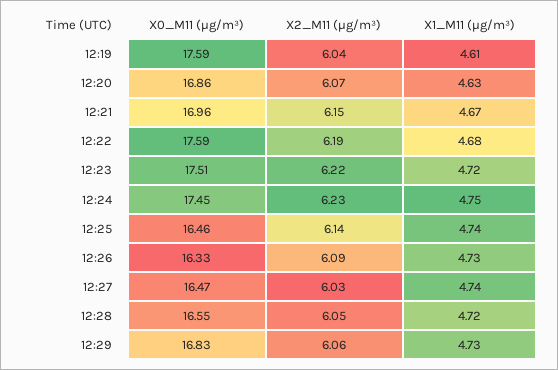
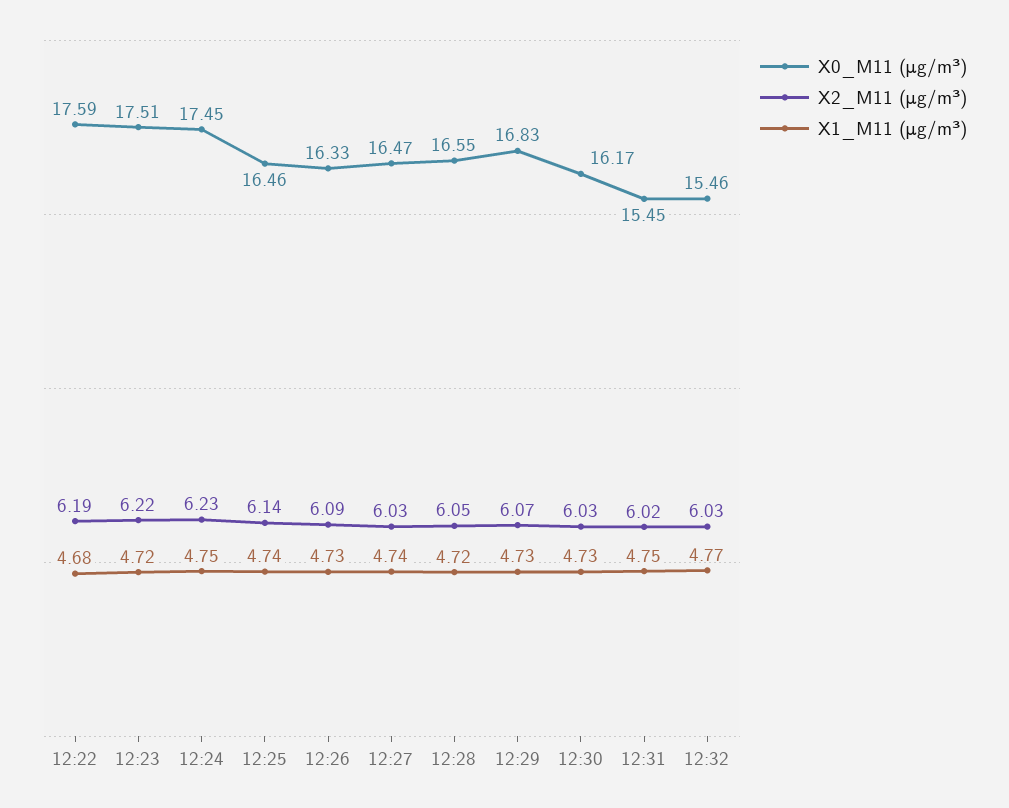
X0_M11 (μg/m³), 12:19: 17.59 -> none
X2_M11 (μg/m³), 12:19: 6.04 -> none
X1_M11 (μg/m³), 12:19: 4.61 -> none
X0_M11 (μg/m³), 12:20: 16.86 -> none
X2_M11 (μg/m³), 12:20: 6.07 -> none
X1_M11 (μg/m³), 12:20: 4.63 -> none
X0_M11 (μg/m³), 12:21: 16.96 -> none
X2_M11 (μg/m³), 12:21: 6.15 -> none
X1_M11 (μg/m³), 12:21: 4.67 -> none
X2_M11 (μg/m³), 12:29: 6.06 -> 6.07
X0_M11 (μg/m³), 12:30: none -> 16.17
X2_M11 (μg/m³), 12:30: none -> 6.03
X1_M11 (μg/m³), 12:30: none -> 4.73
X0_M11 (μg/m³), 12:31: none -> 15.45
X2_M11 (μg/m³), 12:31: none -> 6.02
X1_M11 (μg/m³), 12:31: none -> 4.75
X0_M11 (μg/m³), 12:32: none -> 15.46
X2_M11 (μg/m³), 12:32: none -> 6.03
X1_M11 (μg/m³), 12:32: none -> 4.77

